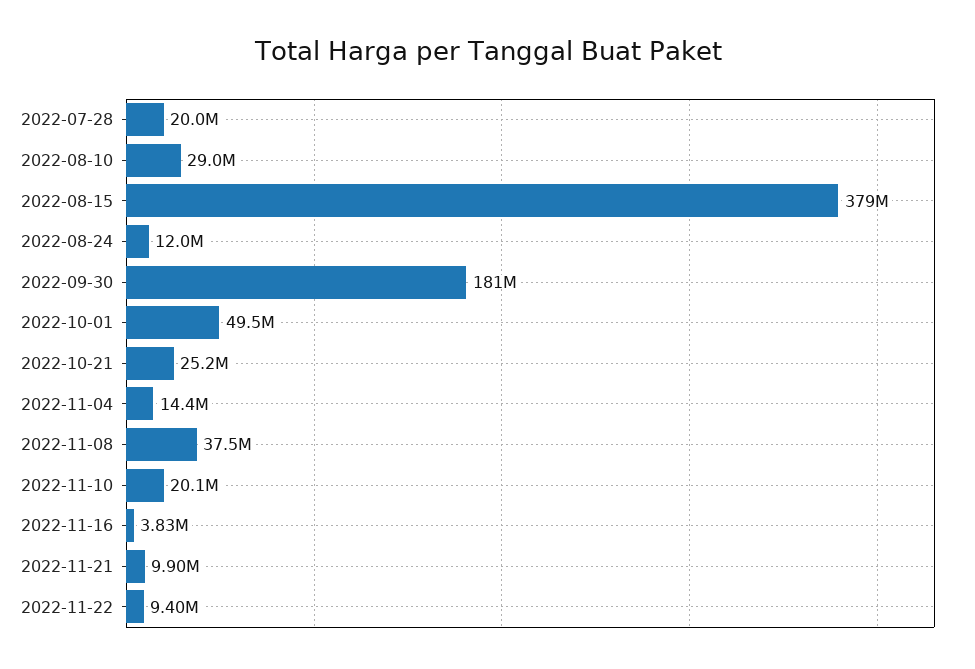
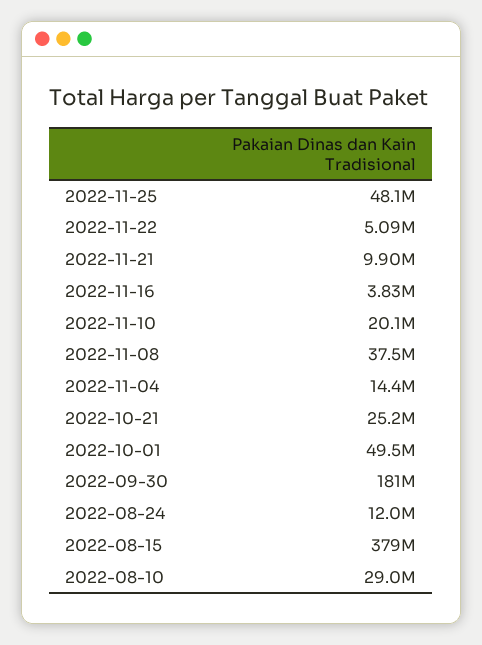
2022-07-28: 20000000 -> none
2022-11-22: 9400000 -> 5090000
2022-11-25: none -> 48100000

